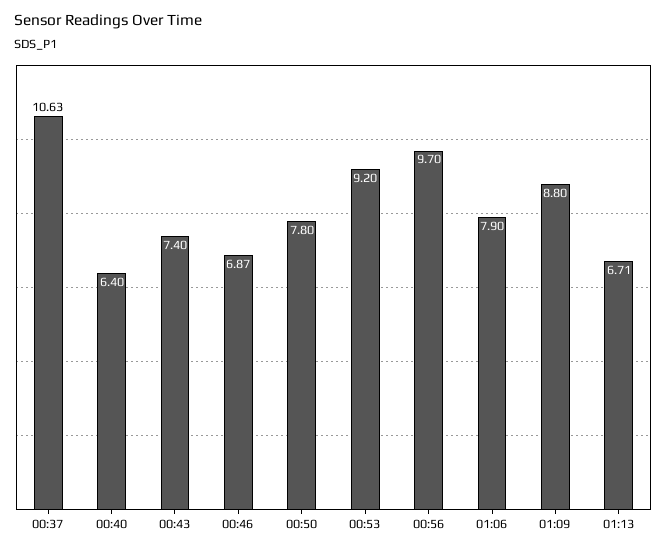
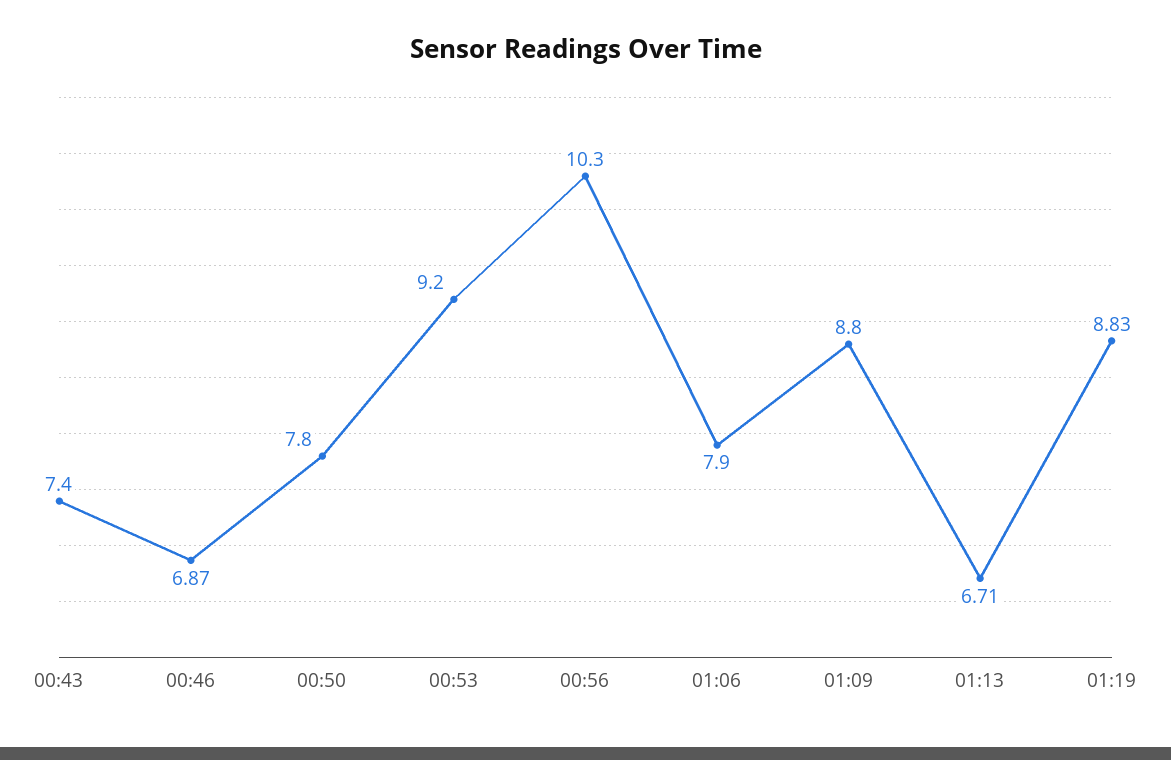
00:37: 10.63 -> none
00:40: 6.4 -> none
00:56: 9.7 -> 10.3
01:19: none -> 8.83

